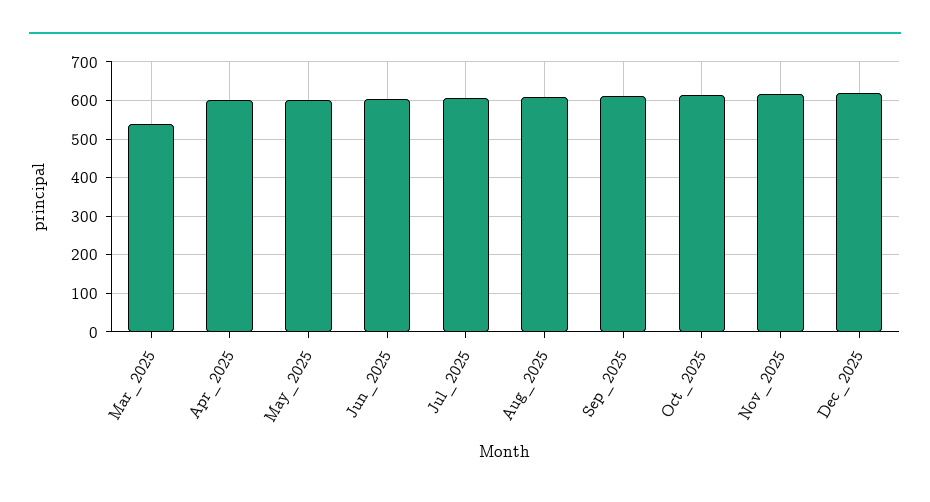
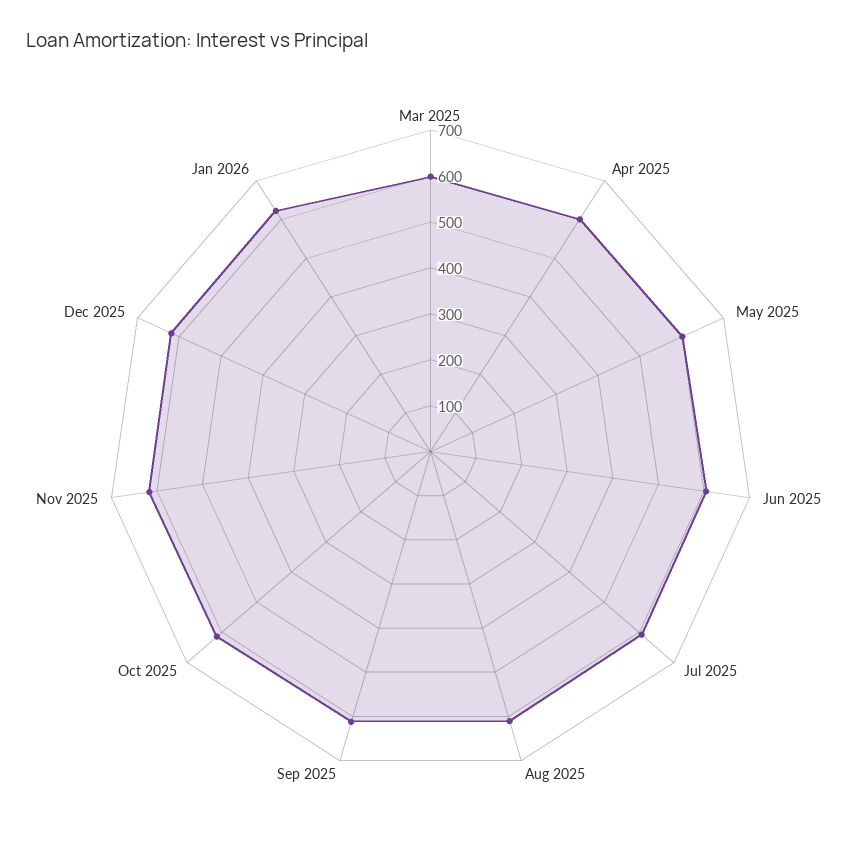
Mar_2025: 540 -> 600
Jan 2026: none -> 620

